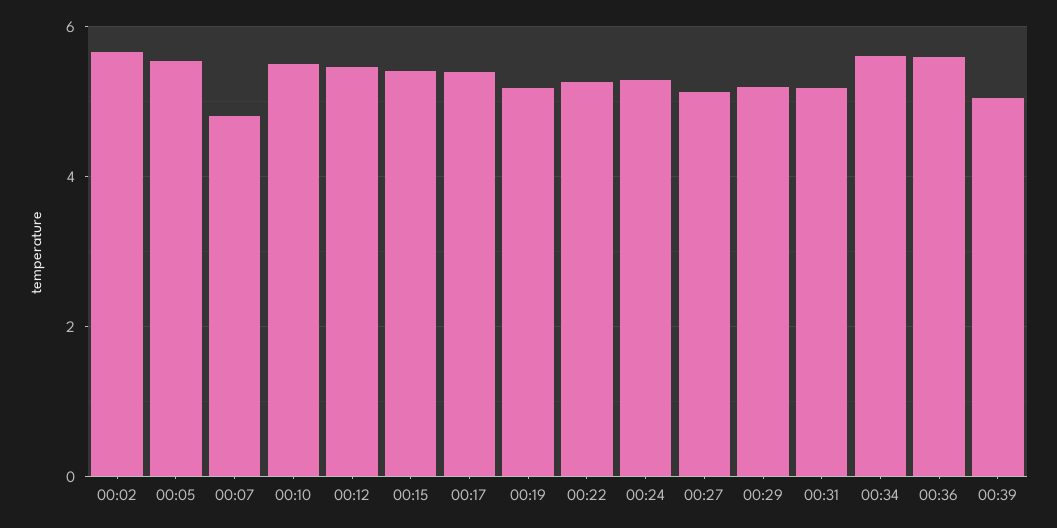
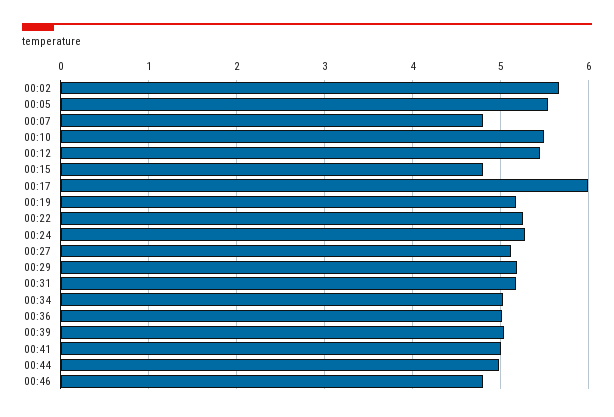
00:15: 5.4 -> 4.8
00:17: 5.4 -> 6
00:34: 5.6 -> 5
00:36: 5.6 -> 5
00:41: none -> 5
00:44: none -> 5
00:46: none -> 4.8

